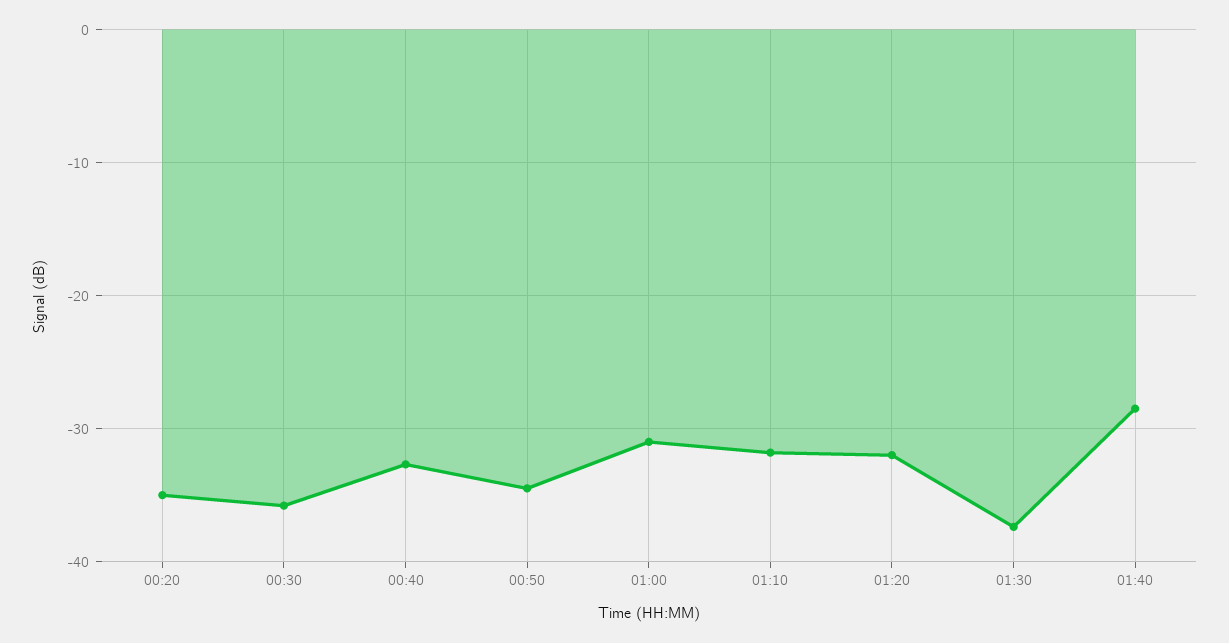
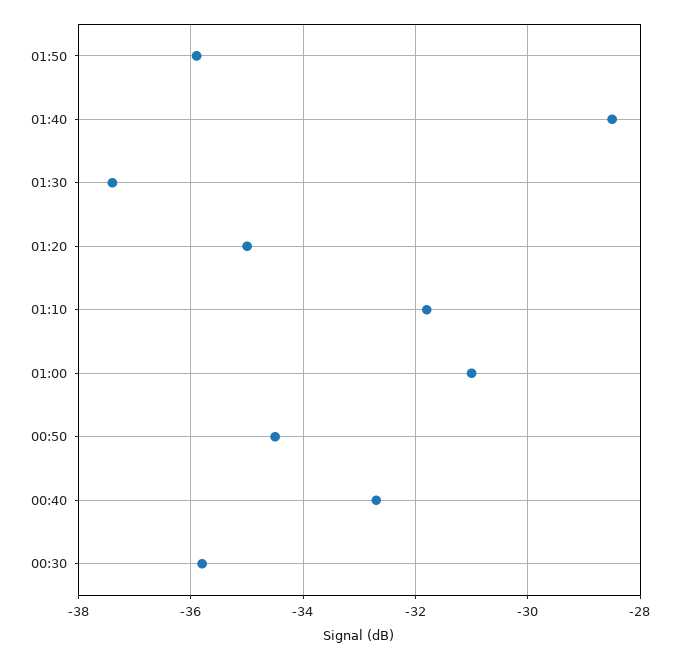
00:20: -35 -> none
01:20: -32 -> -35
01:50: none -> -36

